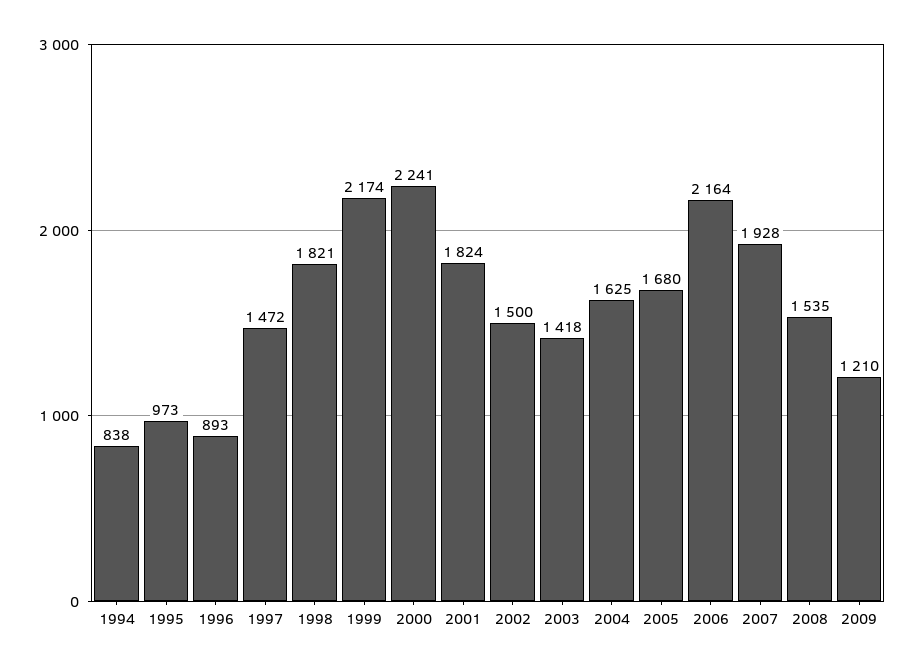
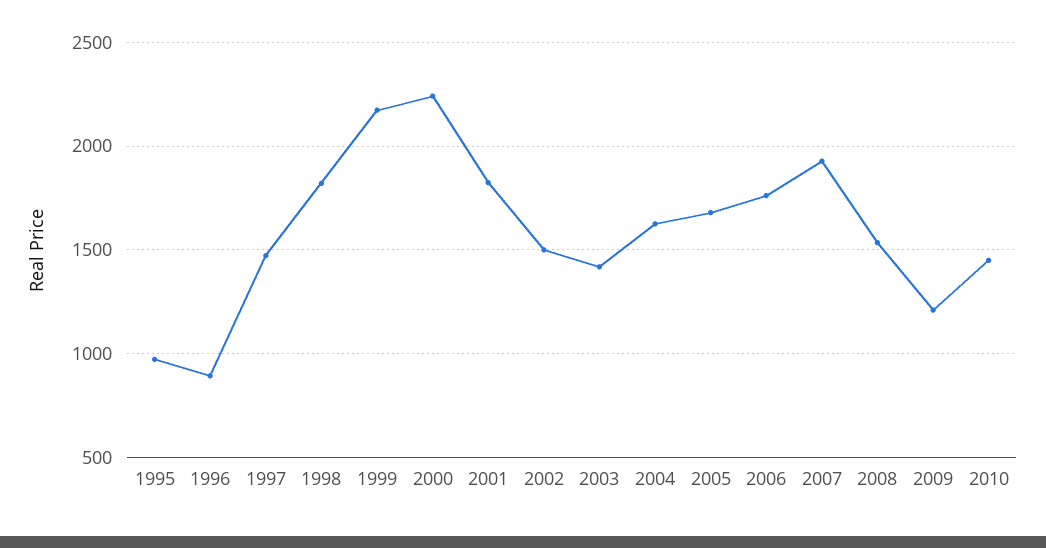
1994: 838 -> none
2006: 2164 -> 1750
2010: none -> 1450

